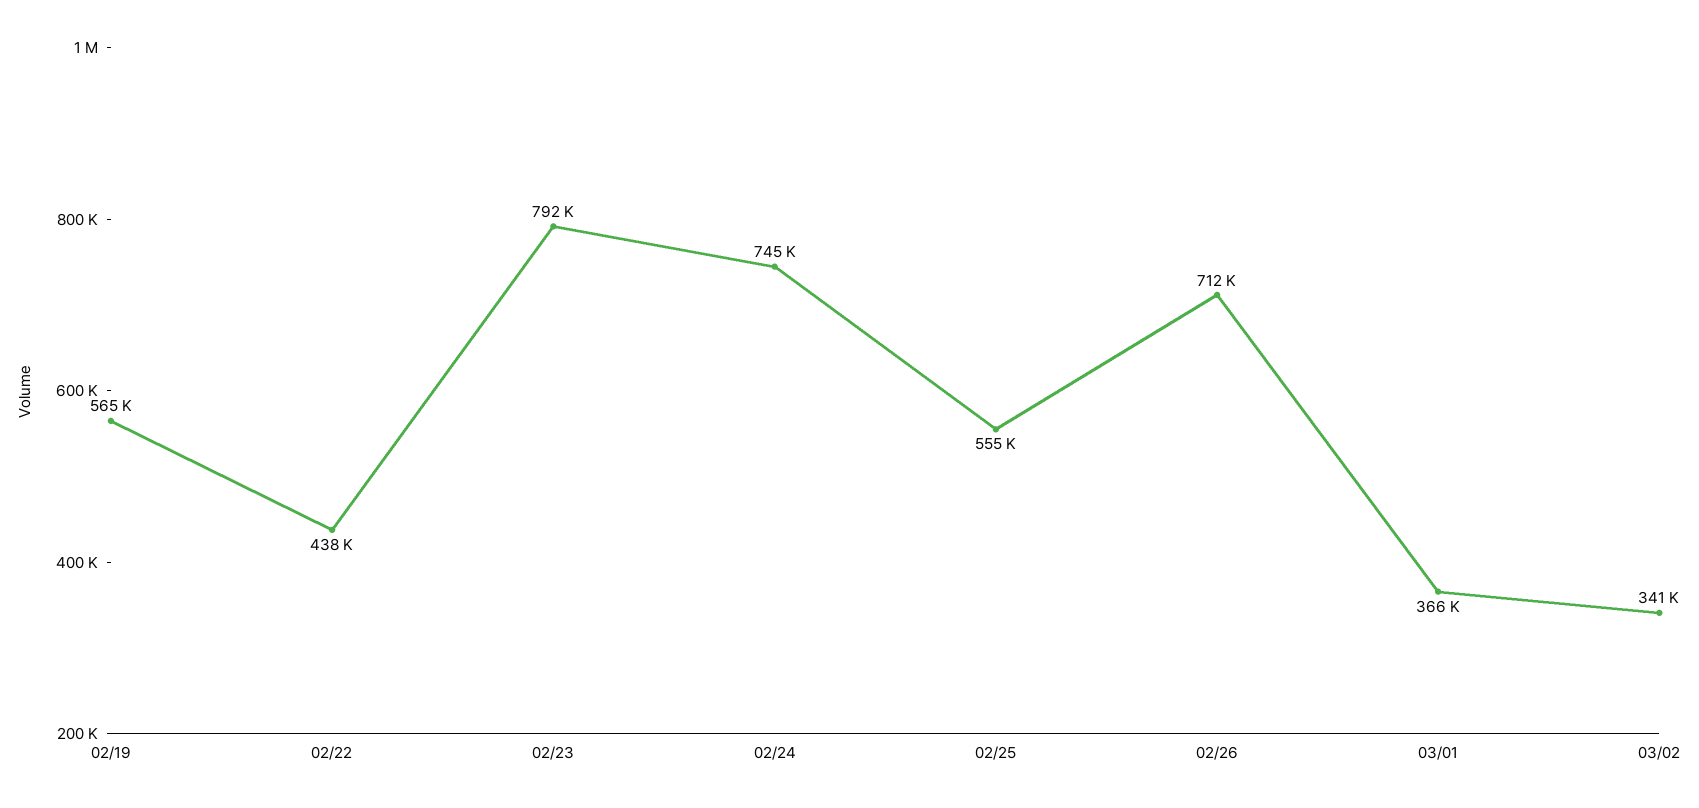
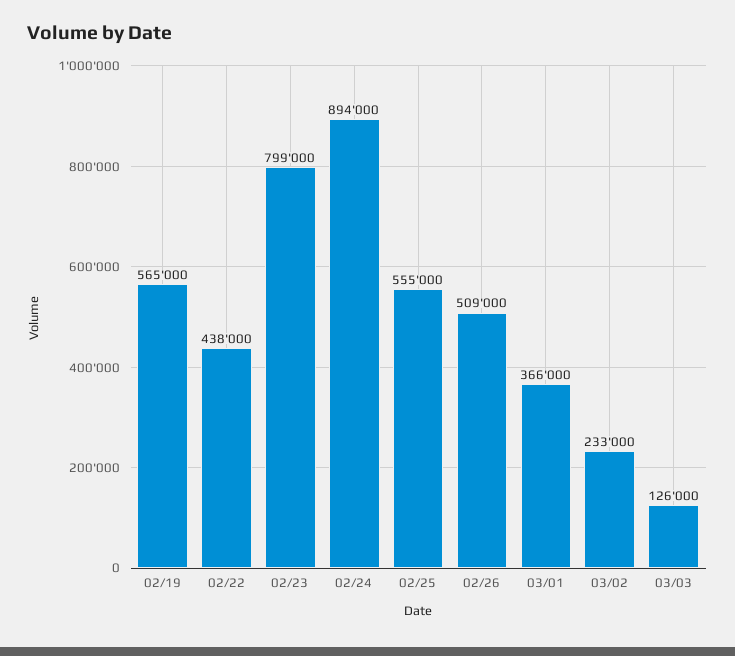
02/23: 792000 -> 799000
02/24: 745000 -> 894000
02/26: 712000 -> 509000
03/02: 341000 -> 233000
03/03: none -> 126000

